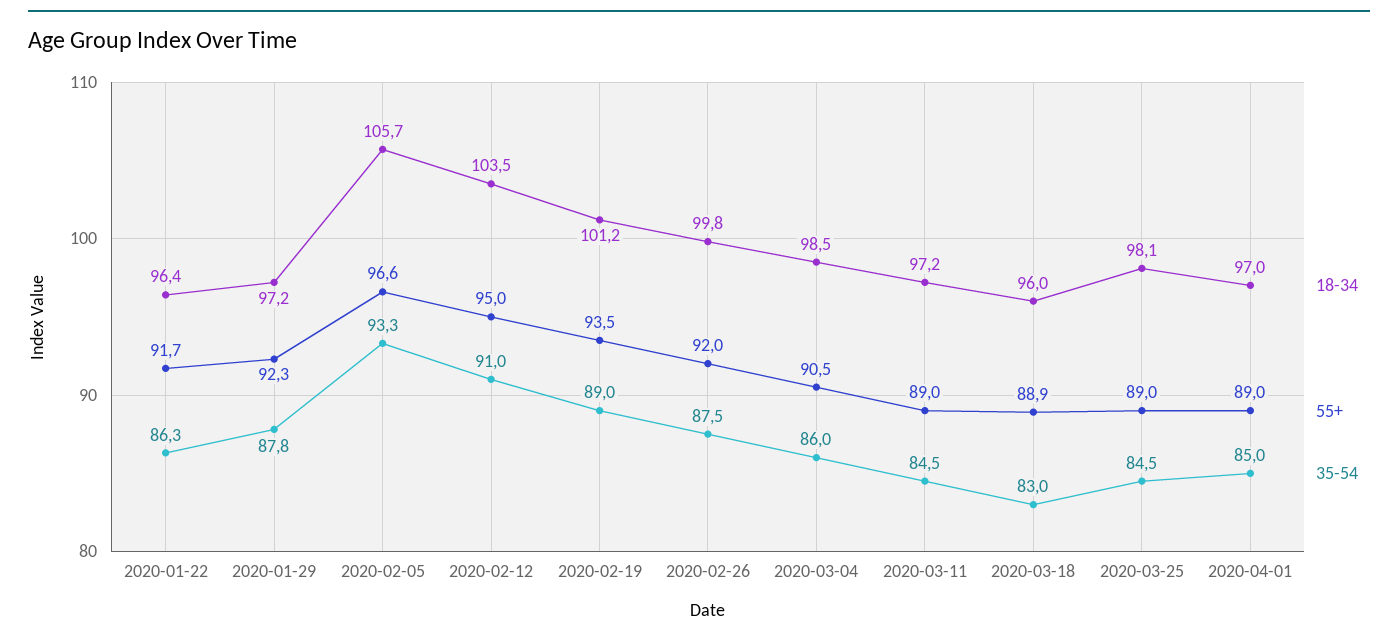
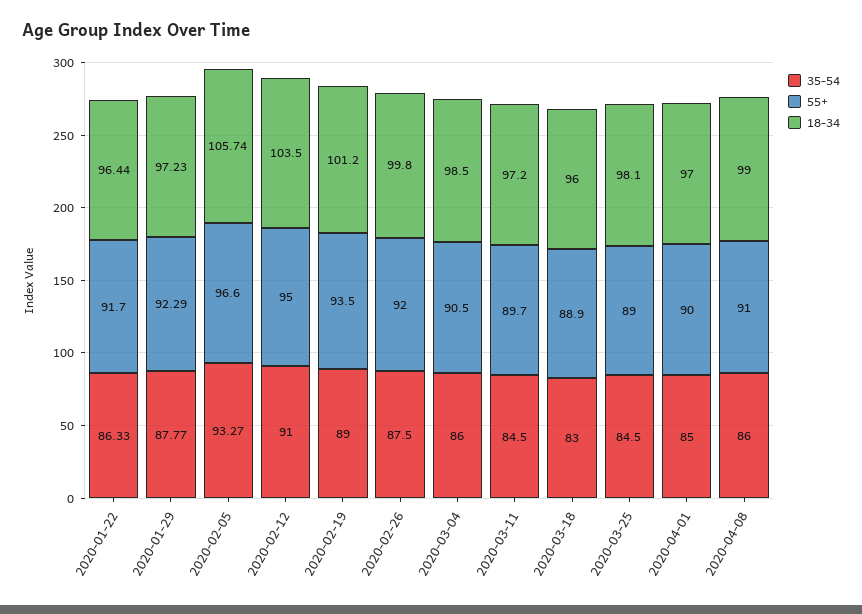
55+, 2020-03-11: 89 -> 89.7
55+, 2020-04-01: 89 -> 90
35-54, 2020-04-08: none -> 86
55+, 2020-04-08: none -> 91
18-34, 2020-04-08: none -> 99

